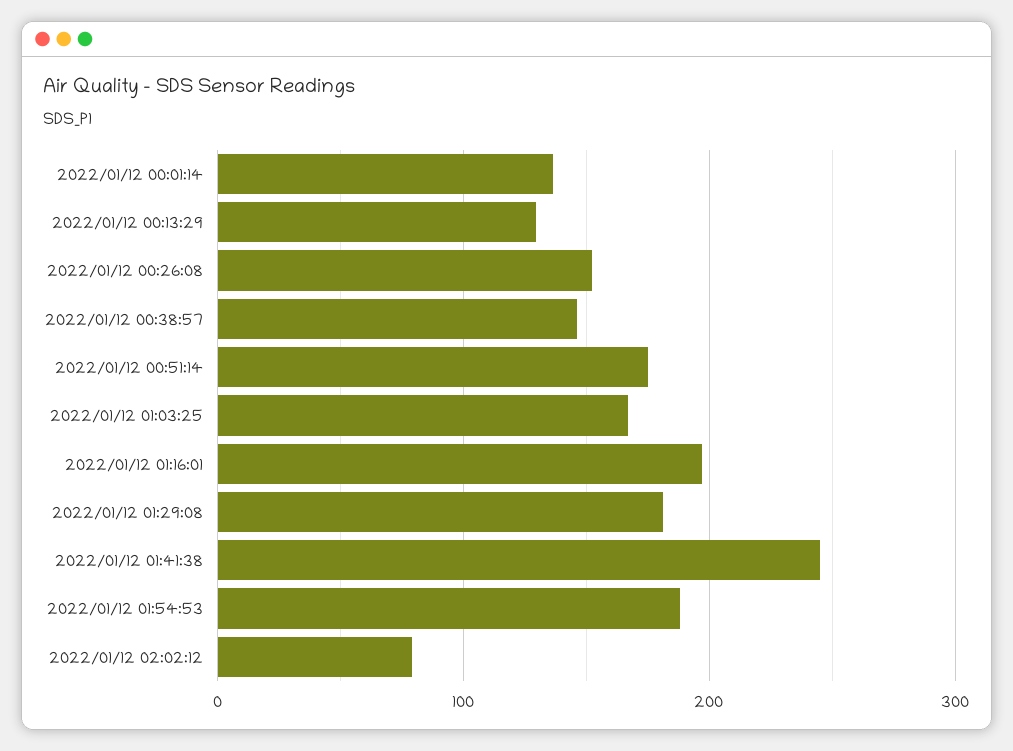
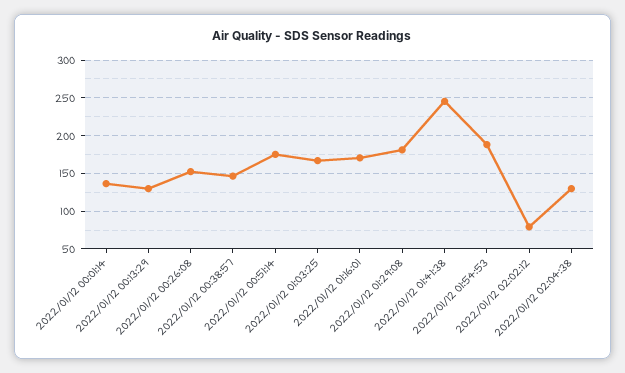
2022/01/12 01:16:01: 200 -> 170
2022/01/12 02:04:38: none -> 130

